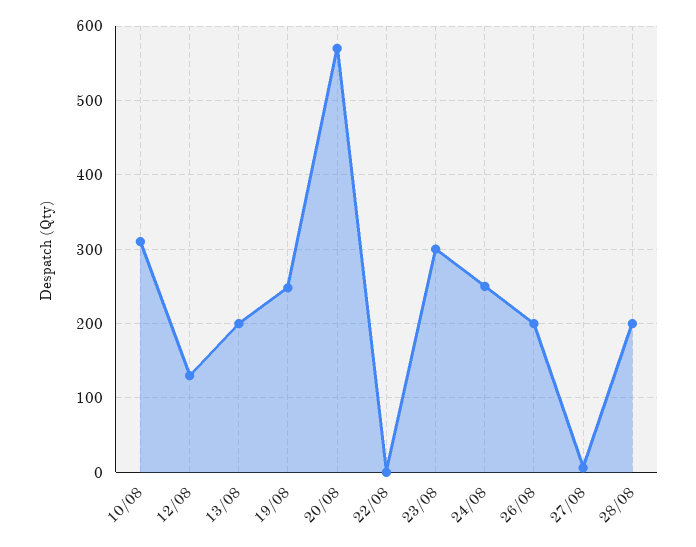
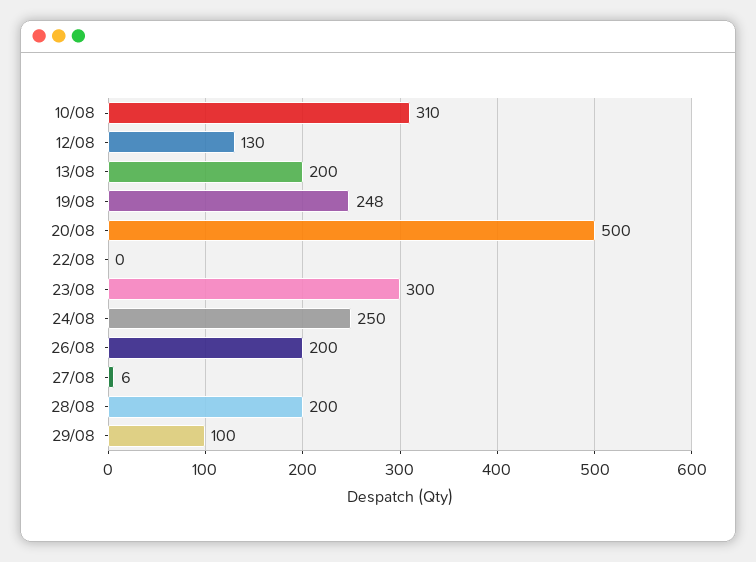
20/08: 570 -> 500
29/08: none -> 100

